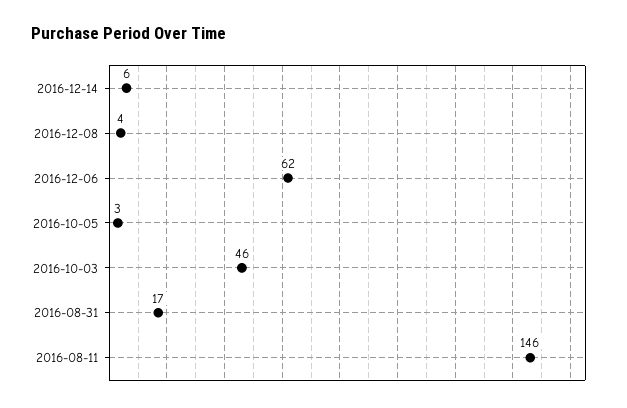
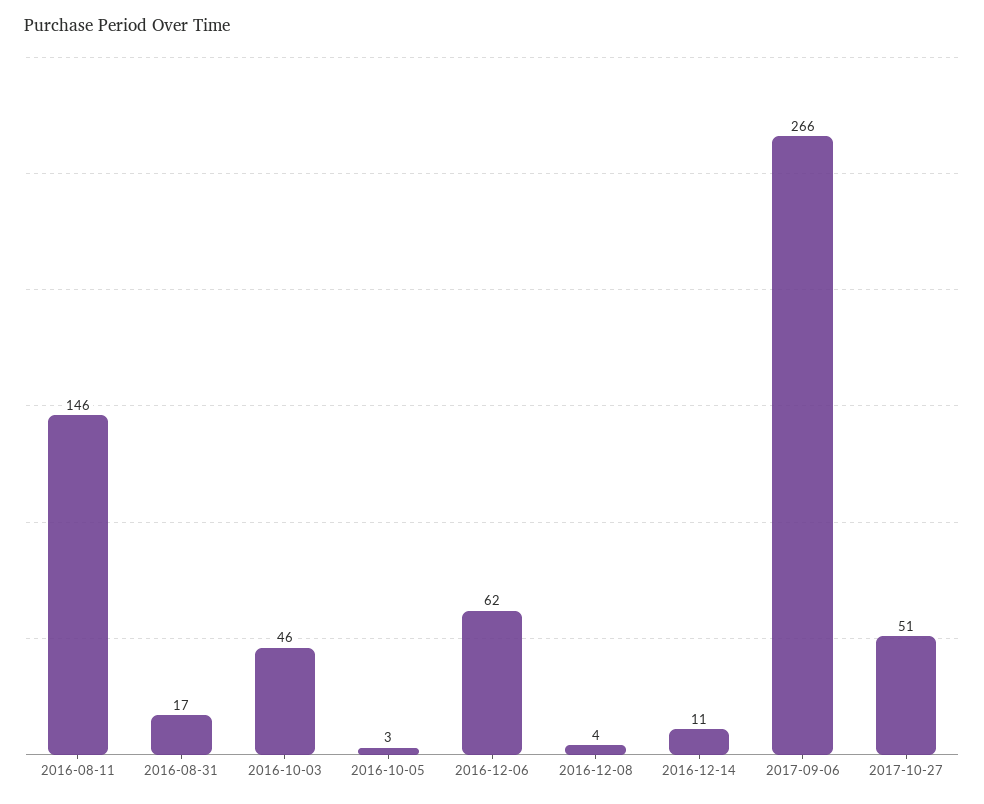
2016-12-14: 6 -> 11
2017-09-06: none -> 266
2017-10-27: none -> 51

